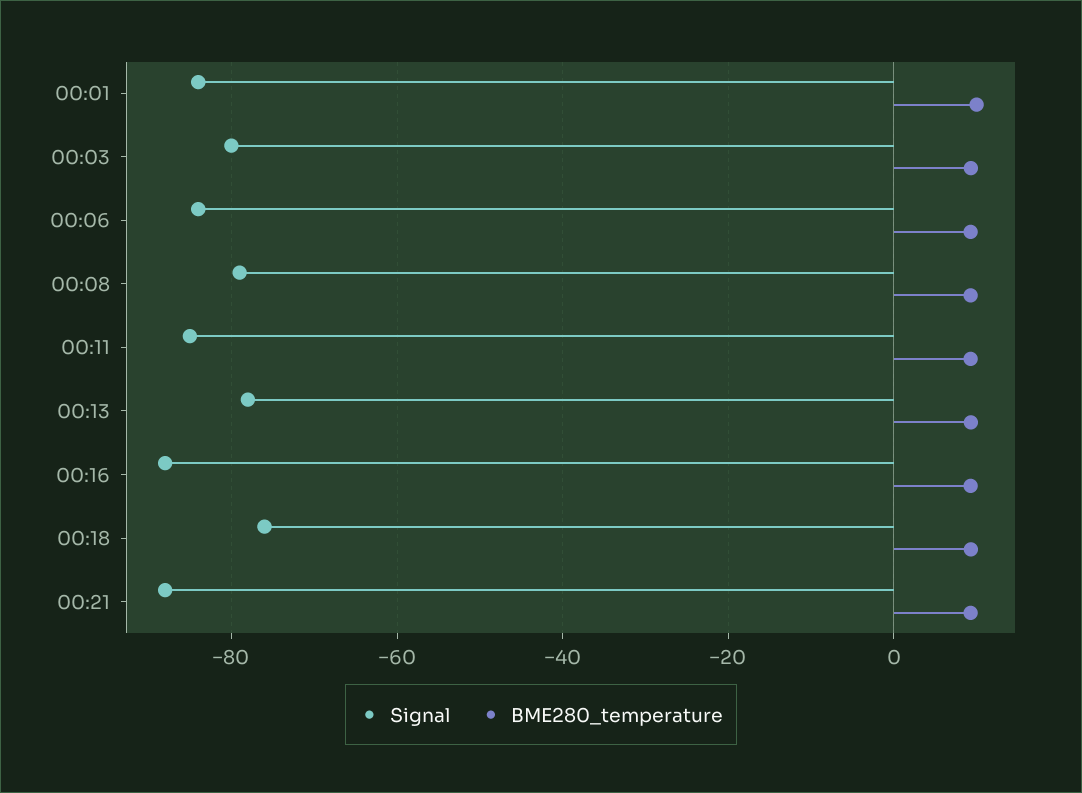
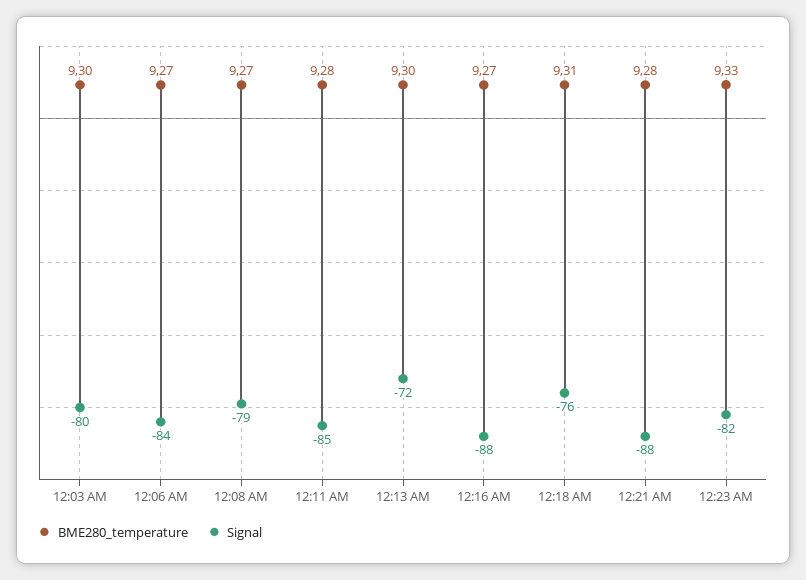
Signal, 00:01: -84 -> none
BME280_temperature, 00:01: 10 -> none
Signal, 00:13: -78 -> -72
BME280_temperature, 12:23 AM: none -> 9.33
Signal, 12:23 AM: none -> -82

